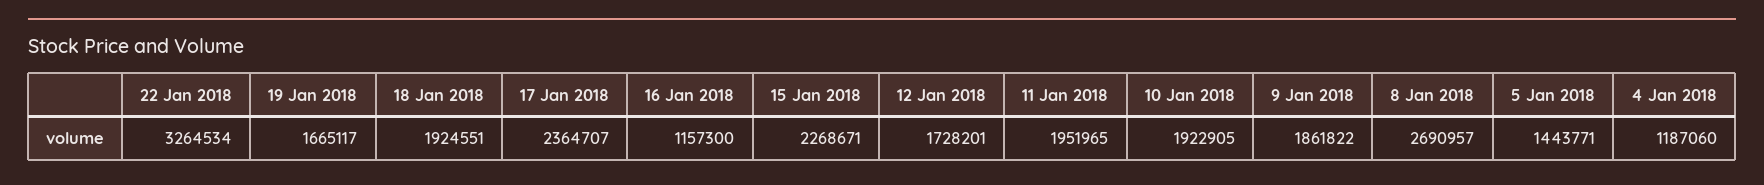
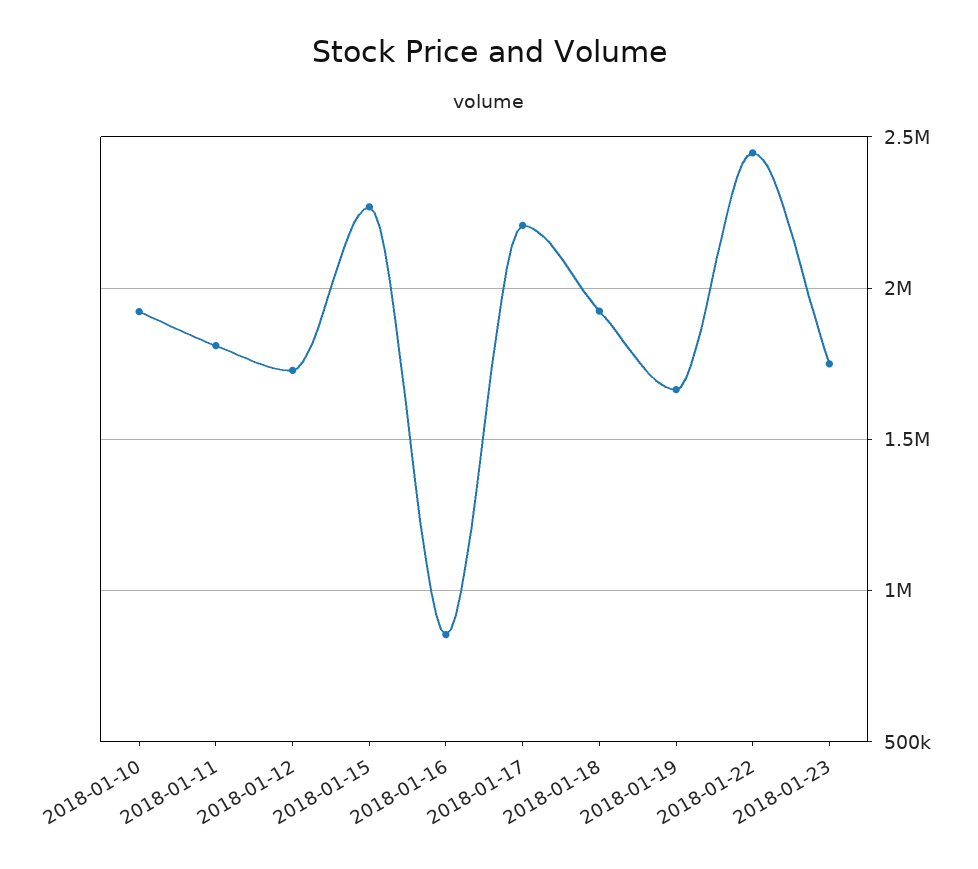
22 Jan 2018: 3264534 -> 2450000
17 Jan 2018: 2364707 -> 2200000
16 Jan 2018: 1157300 -> 850000
11 Jan 2018: 1951965 -> 1800000
9 Jan 2018: 1861822 -> none
8 Jan 2018: 2690957 -> none
5 Jan 2018: 1443771 -> none
4 Jan 2018: 1187060 -> none
2018-01-23: none -> 1750000

